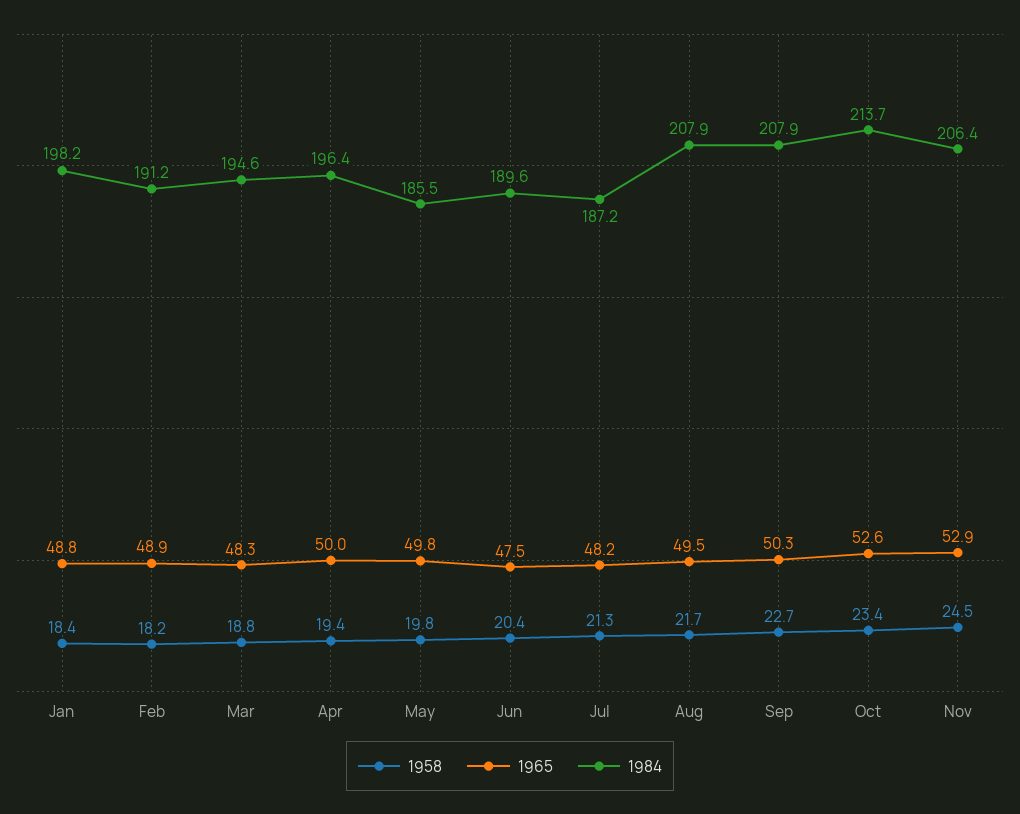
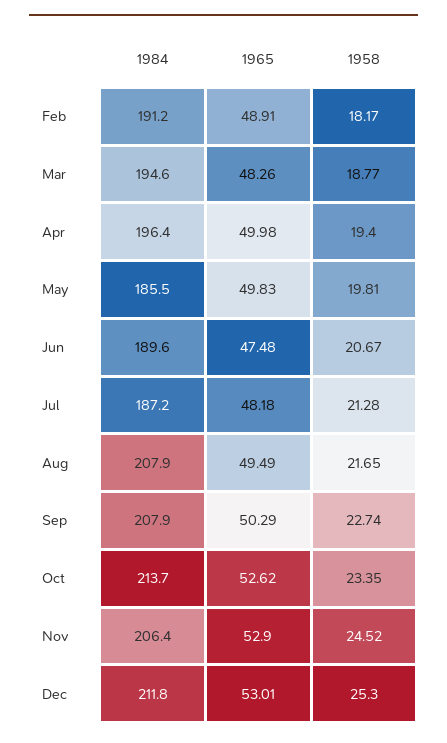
1958, Jan: 18.4 -> none
1965, Jan: 48.8 -> none
1984, Jan: 198.2 -> none
1958, Jun: 20.4 -> 20.67
1984, Dec: none -> 211.8
1965, Dec: none -> 53.01
1958, Dec: none -> 25.3

